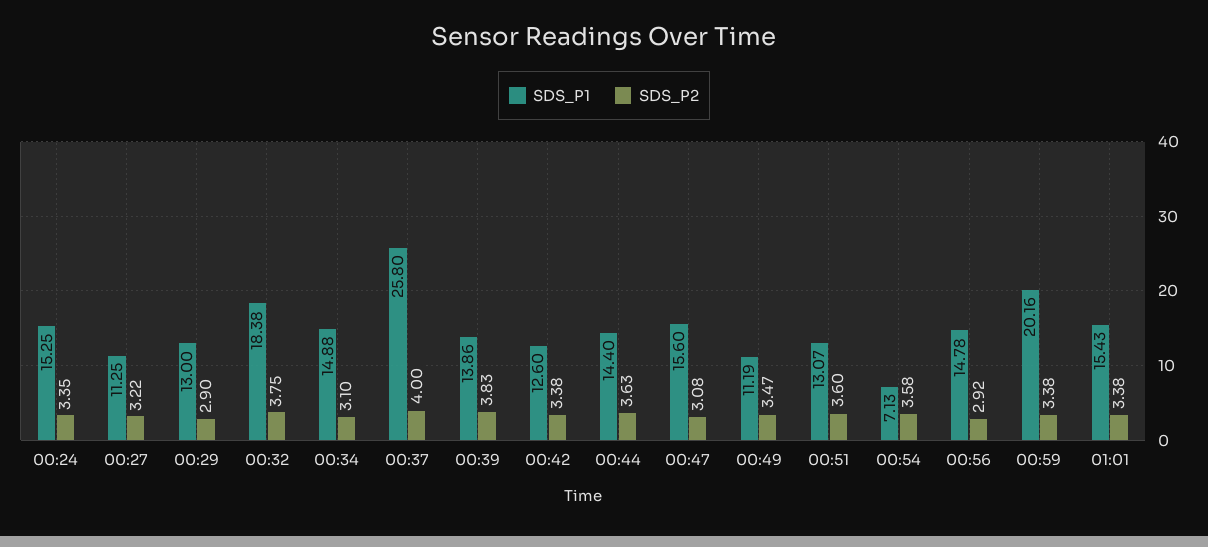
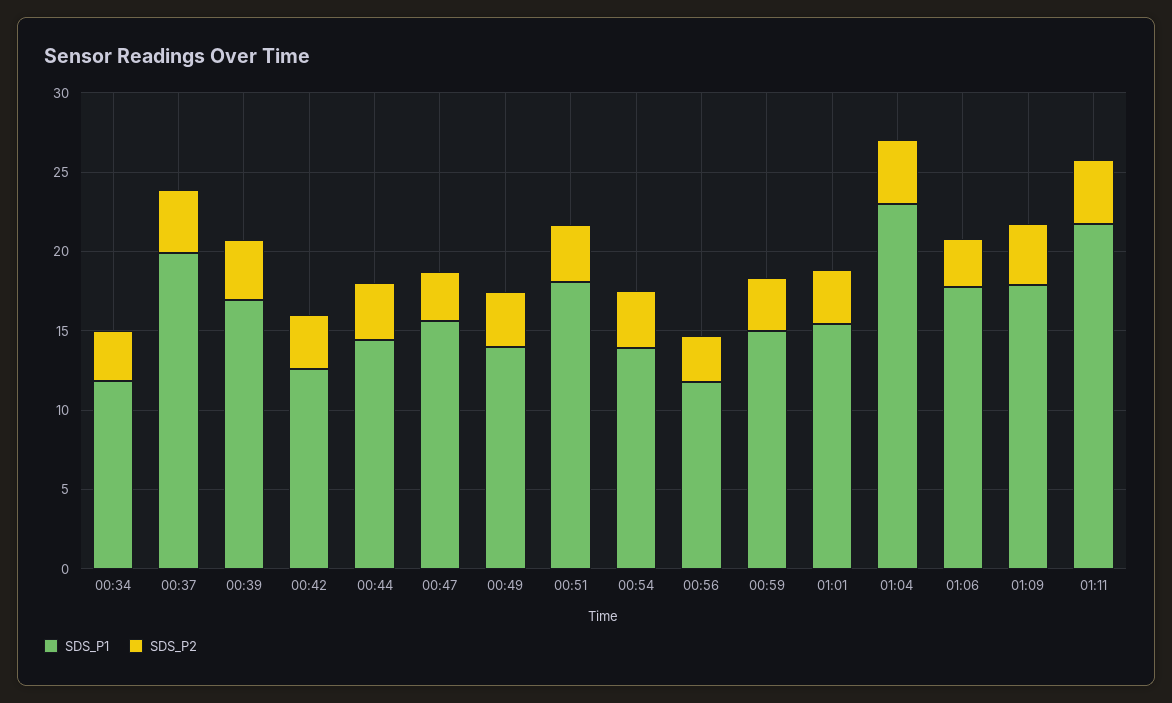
SDS_P1, 00:24: 15.25 -> none
SDS_P2, 00:24: 3.35 -> none
SDS_P1, 00:27: 11.25 -> none
SDS_P2, 00:27: 3.22 -> none
SDS_P1, 00:29: 13 -> none
SDS_P2, 00:29: 2.9 -> none
SDS_P1, 00:32: 18.38 -> none
SDS_P2, 00:32: 3.75 -> none
SDS_P1, 00:34: 14.88 -> 12
SDS_P1, 00:37: 25.8 -> 20
SDS_P1, 00:39: 13.86 -> 17
SDS_P1, 00:49: 11.19 -> 14
SDS_P1, 00:51: 13.07 -> 18
SDS_P1, 00:54: 7.13 -> 14
SDS_P1, 00:56: 14.78 -> 12
SDS_P1, 00:59: 20.16 -> 15
SDS_P1, 01:04: none -> 23
SDS_P2, 01:04: none -> 4
SDS_P1, 01:06: none -> 18
SDS_P2, 01:06: none -> 3
SDS_P1, 01:09: none -> 18
SDS_P2, 01:09: none -> 4
SDS_P1, 01:11: none -> 22
SDS_P2, 01:11: none -> 4

